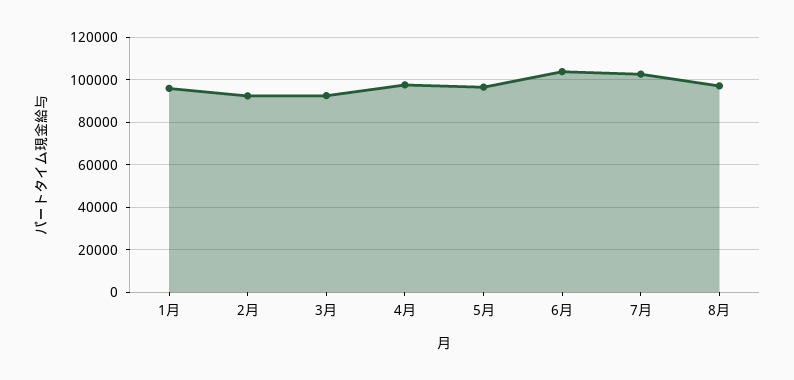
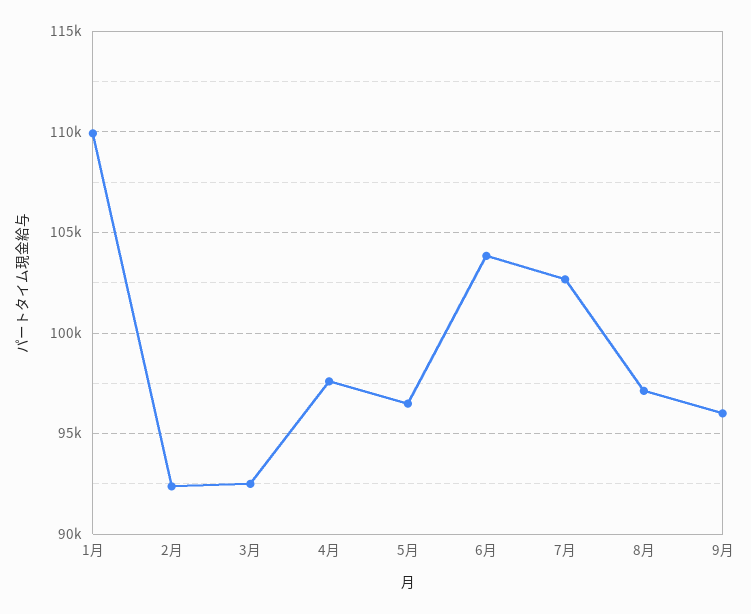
1月: 95000 -> 110000
9月: none -> 96000

